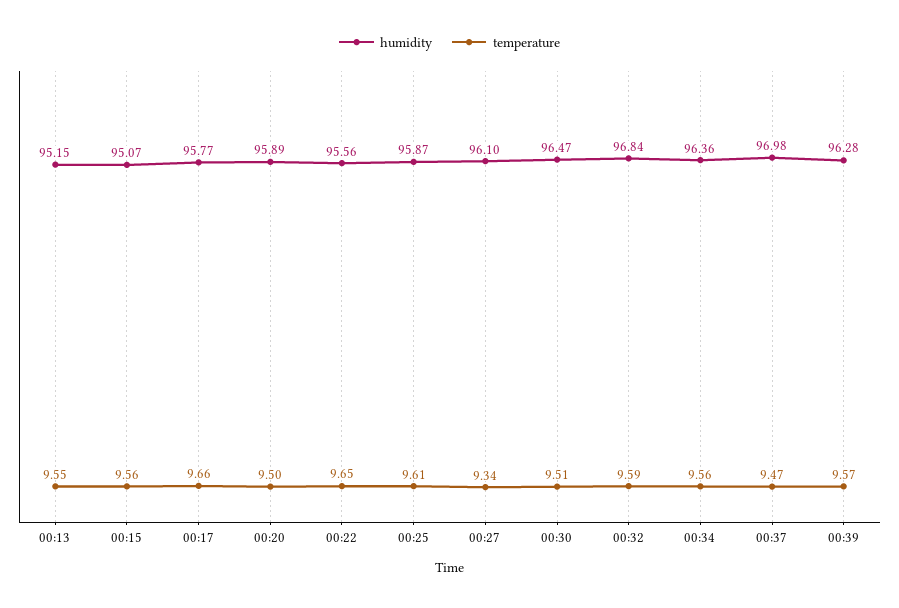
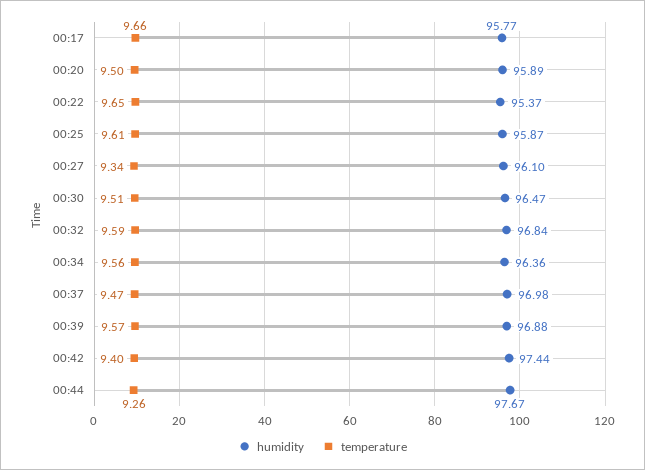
humidity, 00:13: 95.15 -> none
temperature, 00:13: 9.55 -> none
humidity, 00:15: 95.07 -> none
temperature, 00:15: 9.56 -> none
humidity, 00:22: 95.56 -> 95.37
humidity, 00:39: 96.28 -> 96.88
humidity, 00:42: none -> 97.44
temperature, 00:42: none -> 9.4
humidity, 00:44: none -> 97.67
temperature, 00:44: none -> 9.26

